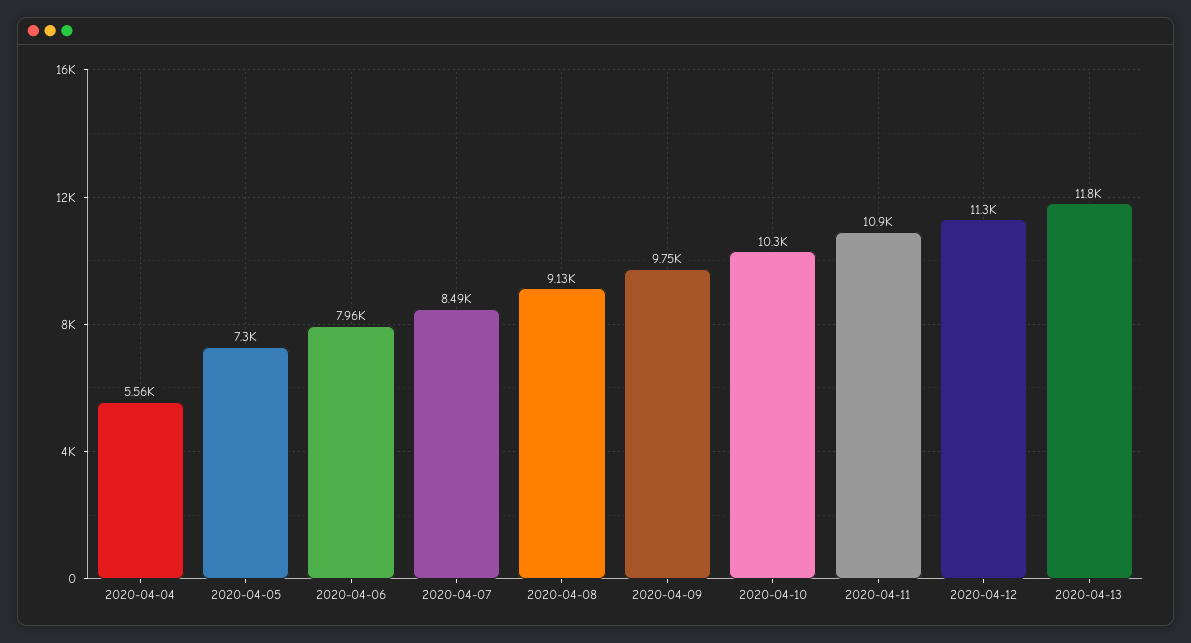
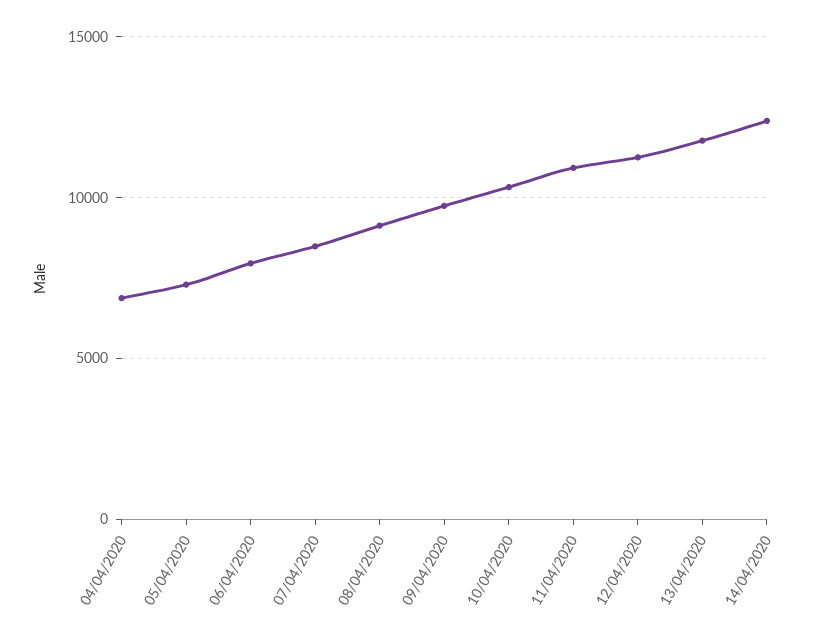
2020-04-04: 5560 -> 7000
14/04/2020: none -> 12500

